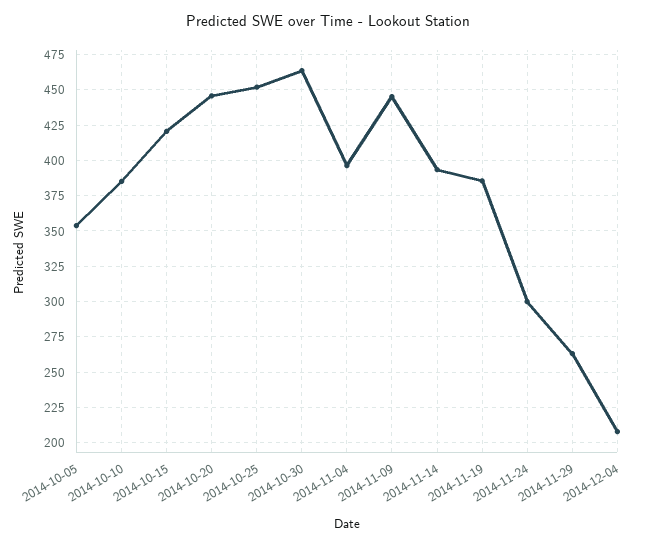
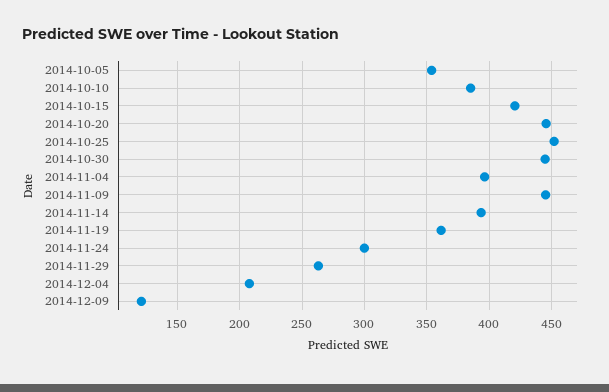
2014-10-30: 465 -> 445
2014-11-19: 385 -> 360
2014-12-09: none -> 120

